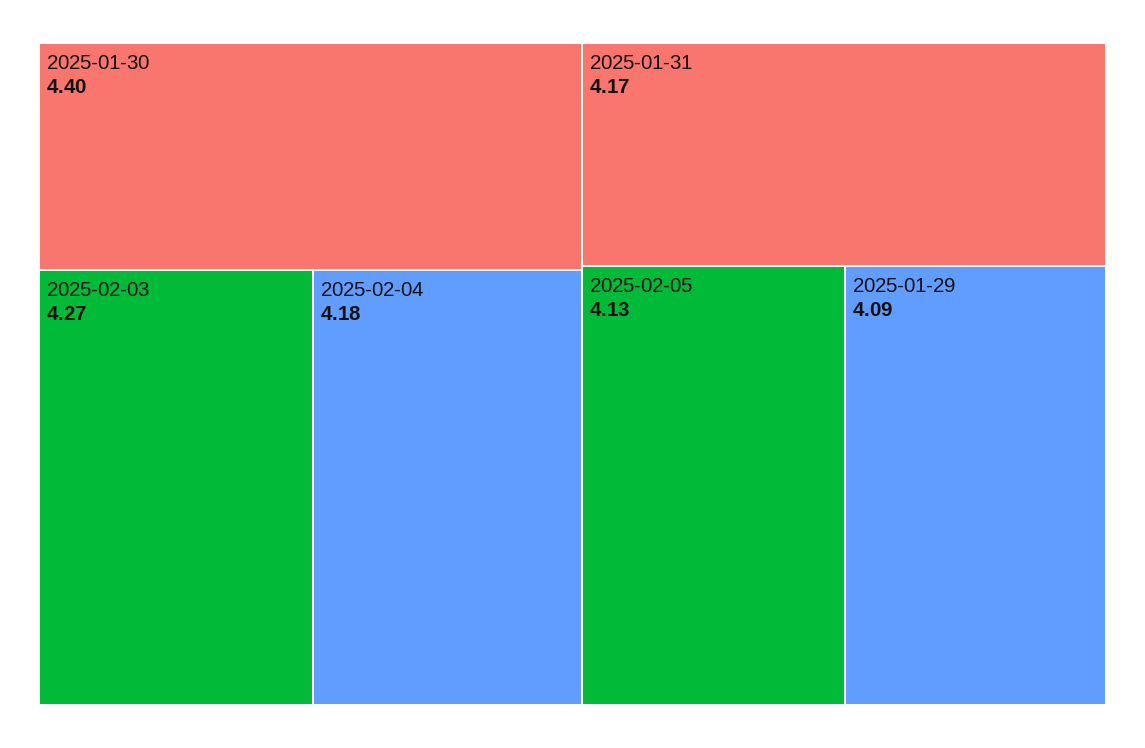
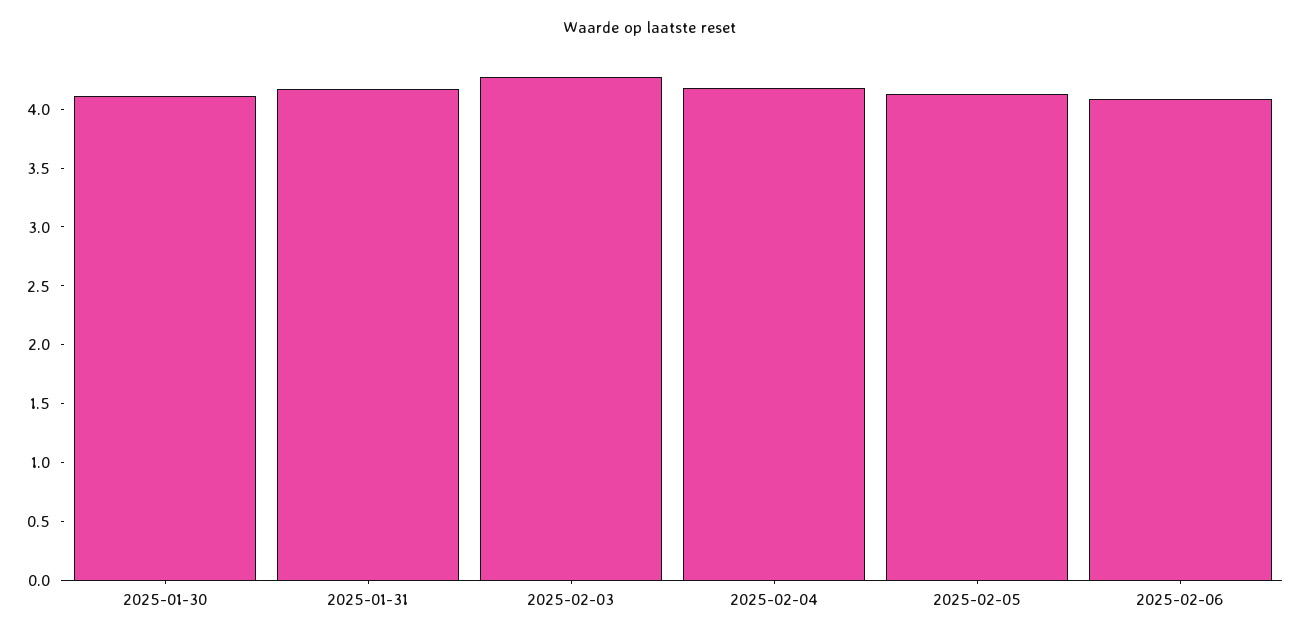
2025-01-30: 4.4 -> 4.1
2025-01-29: 4.09 -> none
2025-02-06: none -> 4.1

